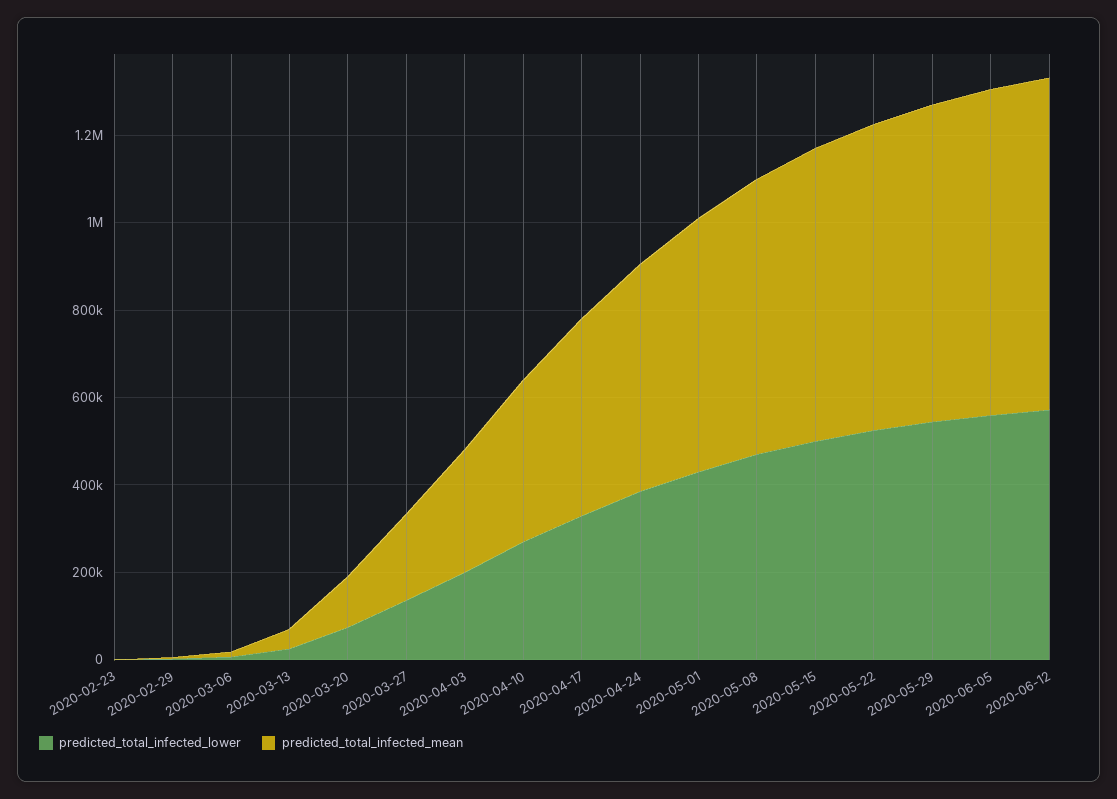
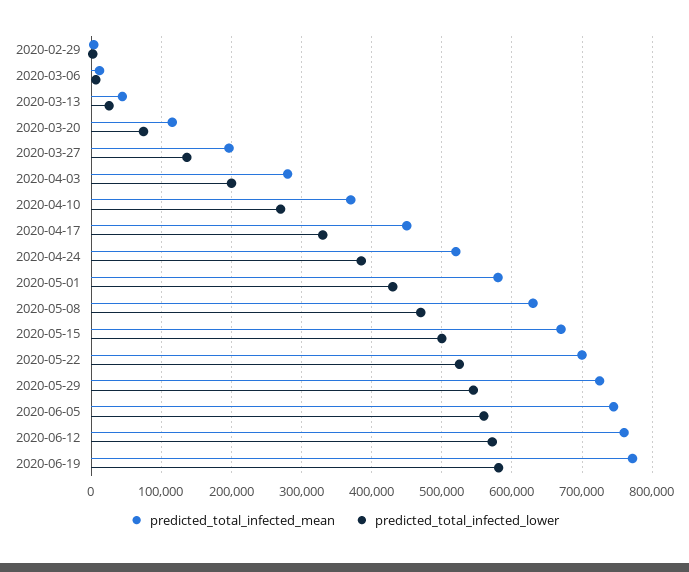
predicted_total_infected_lower, 2020-02-23: 0 -> none
predicted_total_infected_mean, 2020-02-23: 0 -> none
predicted_total_infected_mean, 2020-06-19: none -> 770000
predicted_total_infected_lower, 2020-06-19: none -> 580000

